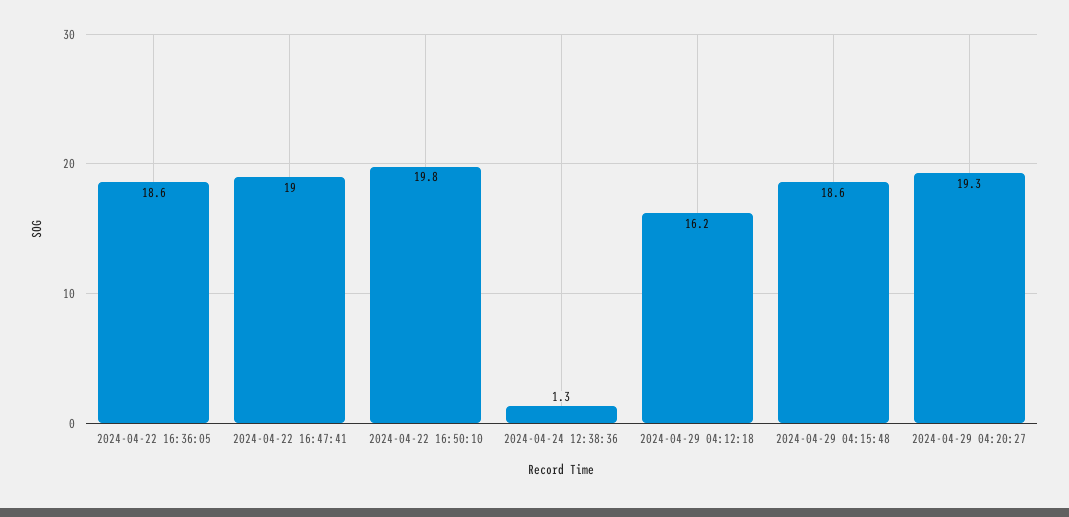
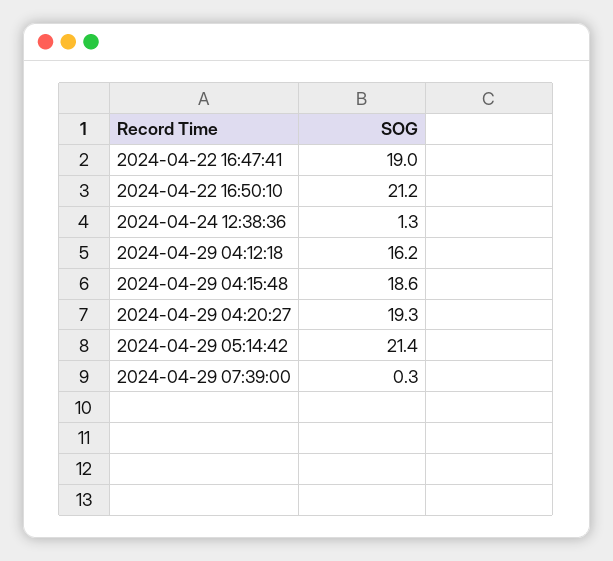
2024-04-22 16:36:05: 18.6 -> none
2024-04-22 16:50:10: 19.8 -> 21.2
2024-04-29 05:14:42: none -> 21.4
2024-04-29 07:39:00: none -> 0.3

